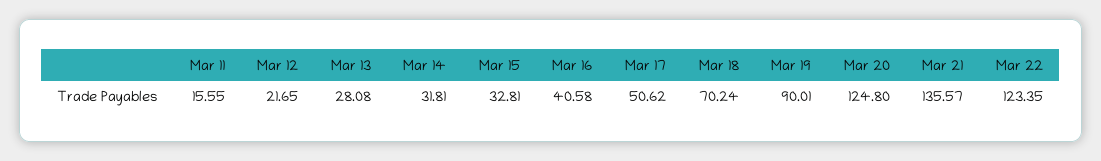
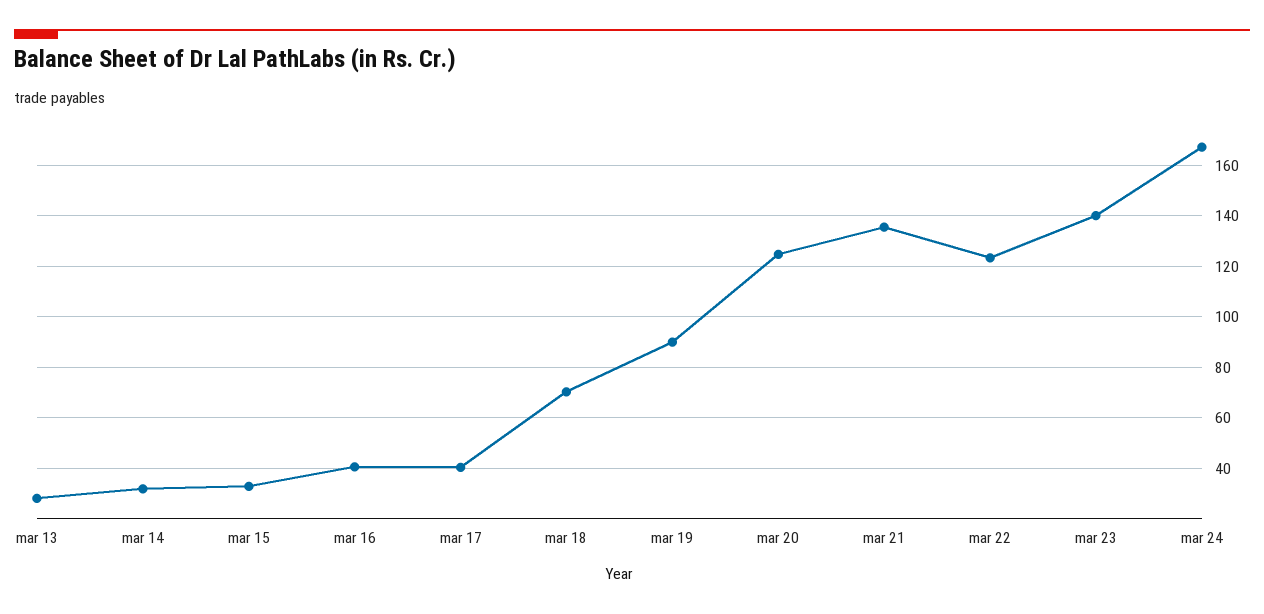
Mar 11: 15.55 -> none
Mar 12: 21.65 -> none
Mar 17: 50.62 -> 40
mar 23: none -> 140
mar 24: none -> 167.5

